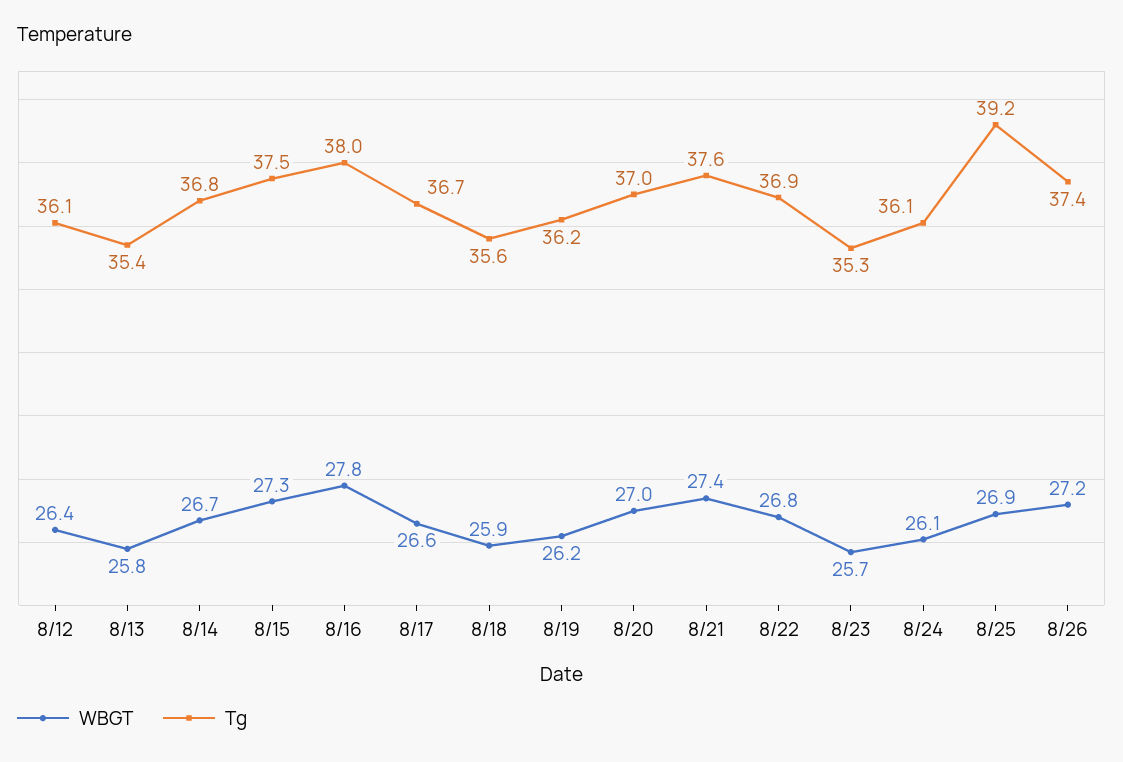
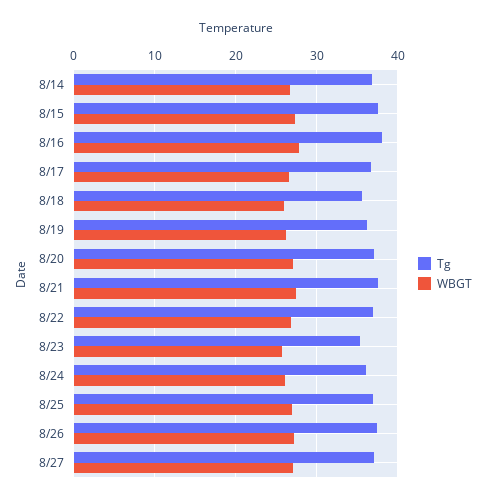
WBGT, 8/12: 26.4 -> none
Tg, 8/12: 36.1 -> none
WBGT, 8/13: 25.8 -> none
Tg, 8/13: 35.4 -> none
Tg, 8/25: 39.2 -> 37
Tg, 8/27: none -> 37
WBGT, 8/27: none -> 27

